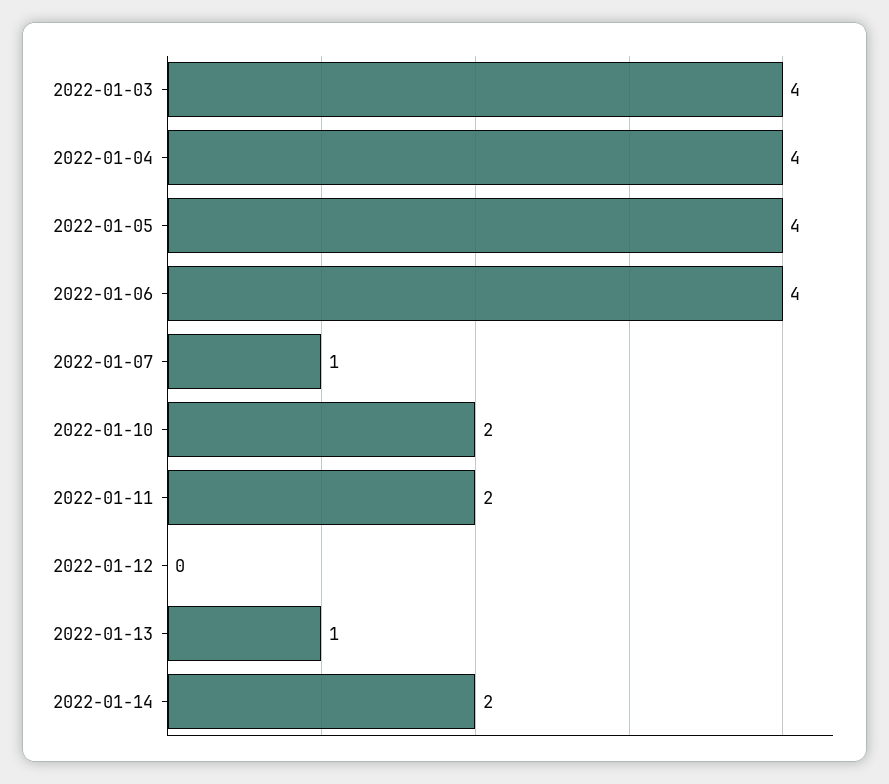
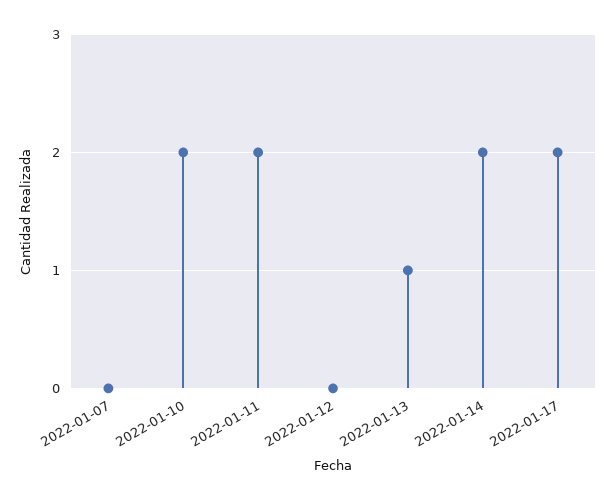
2022-01-03: 4 -> none
2022-01-04: 4 -> none
2022-01-05: 4 -> none
2022-01-06: 4 -> none
2022-01-07: 1 -> 0
2022-01-17: none -> 2

